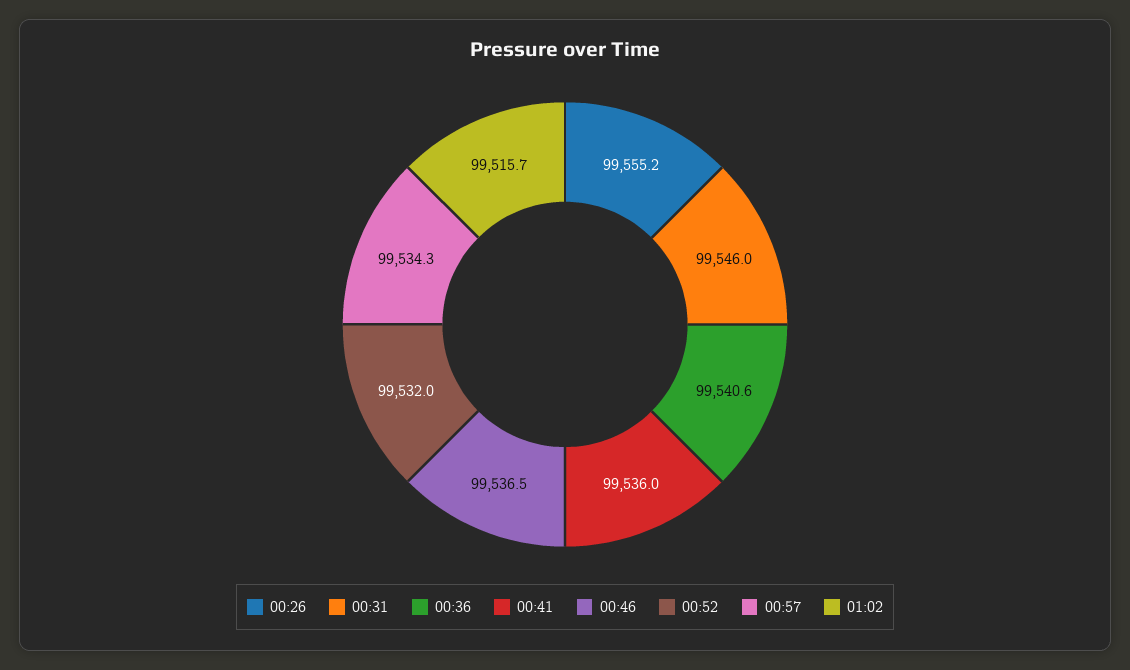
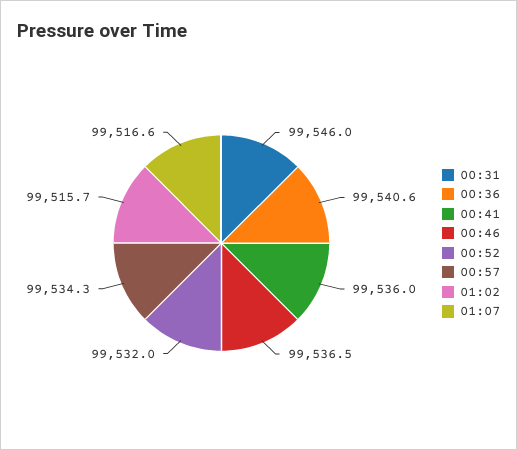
00:26: 99555.2 -> none
01:07: none -> 99516.6

